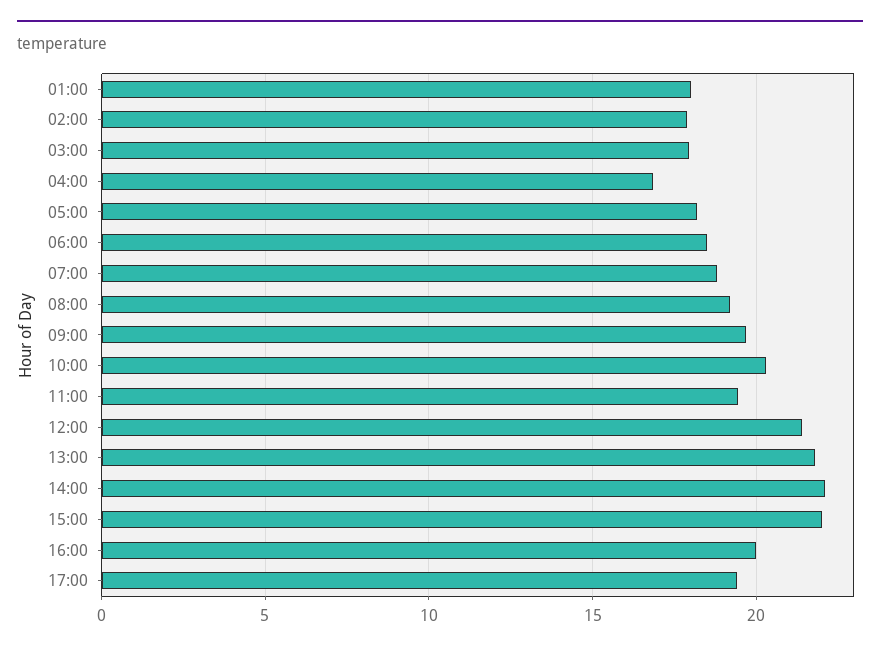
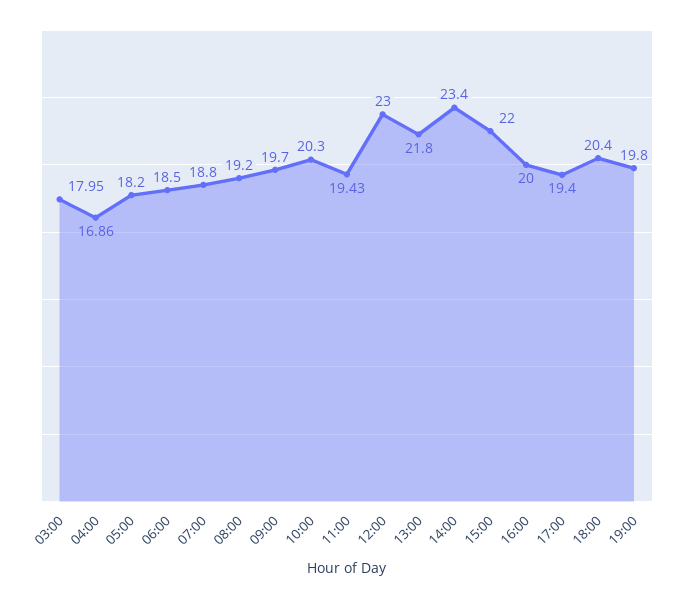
01:00: 18 -> none
02:00: 18 -> none
12:00: 21.5 -> 23
14:00: 22 -> 23.4
18:00: none -> 20.4
19:00: none -> 19.8

